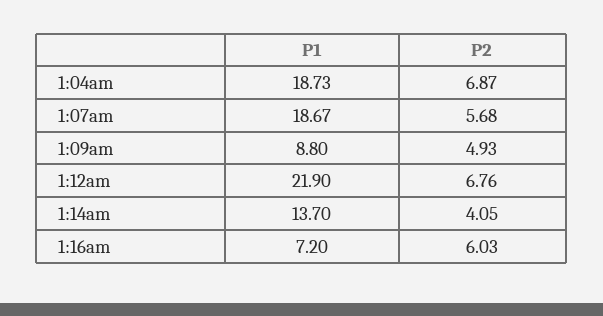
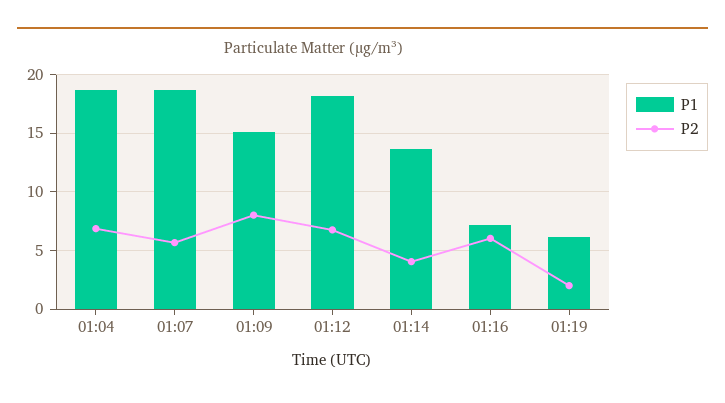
P1, 1:09am: 8.8 -> 15
P2, 1:09am: 4.93 -> 8
P1, 1:12am: 21.9 -> 18
P1, 01:19: none -> 6
P2, 01:19: none -> 2

